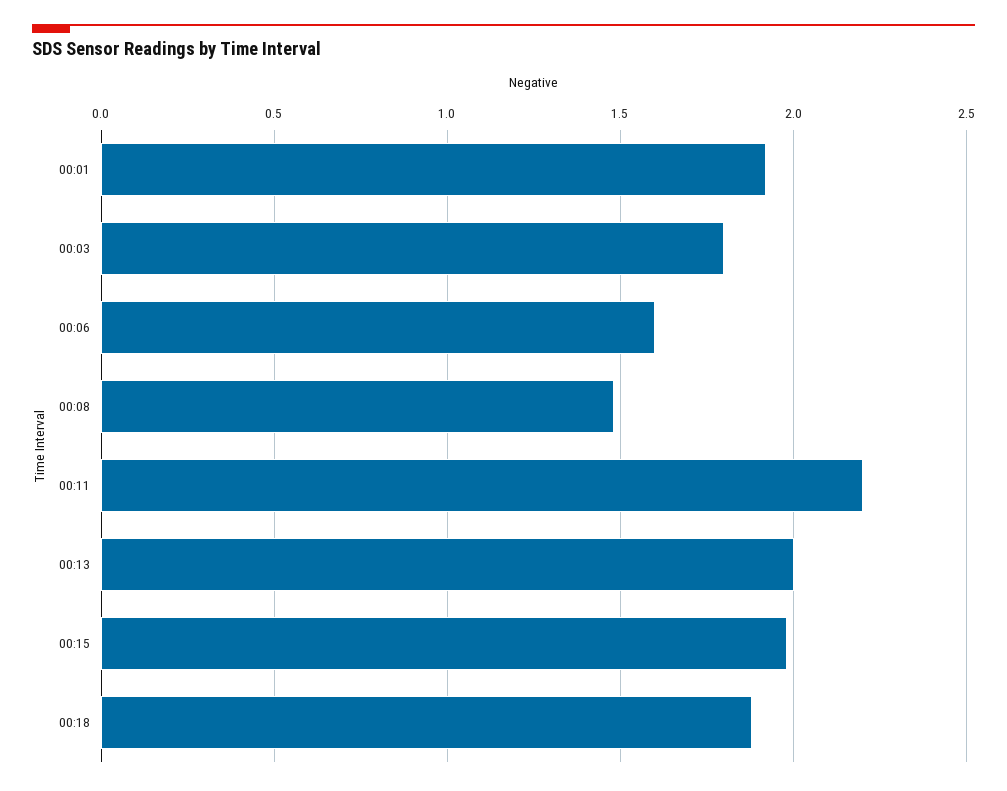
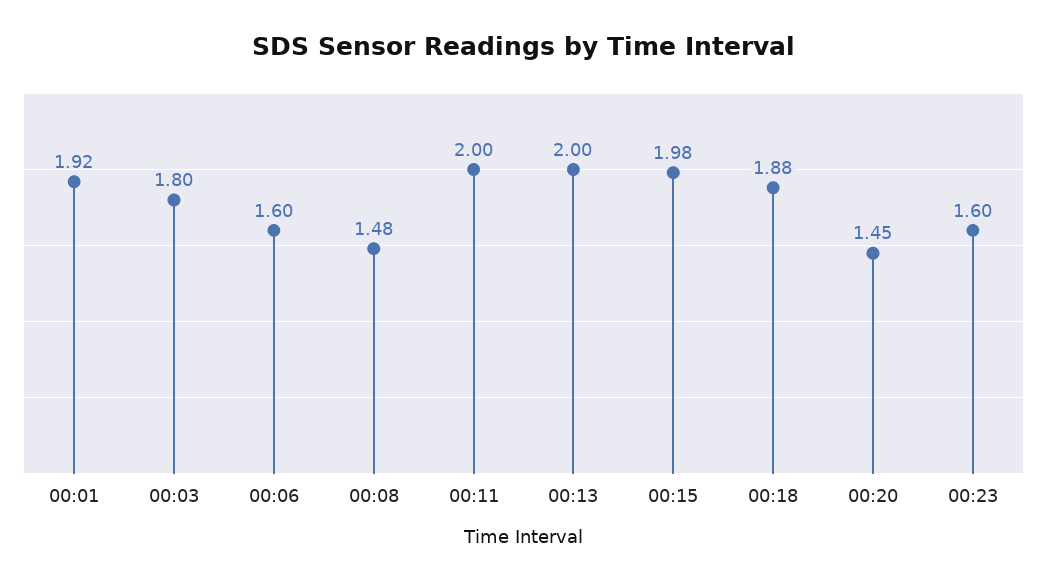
00:11: 2.2 -> 2
00:20: none -> 1.45
00:23: none -> 1.6

